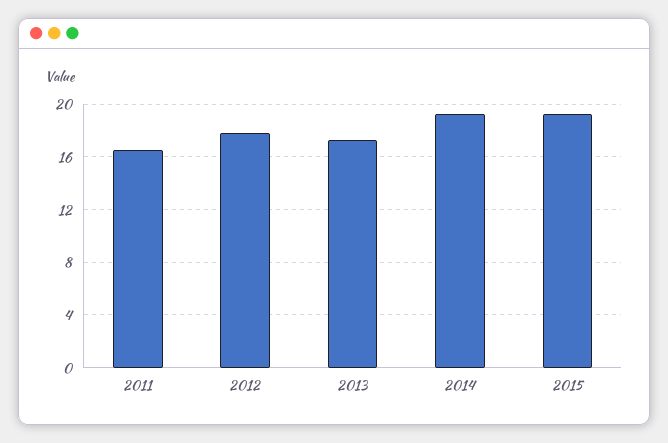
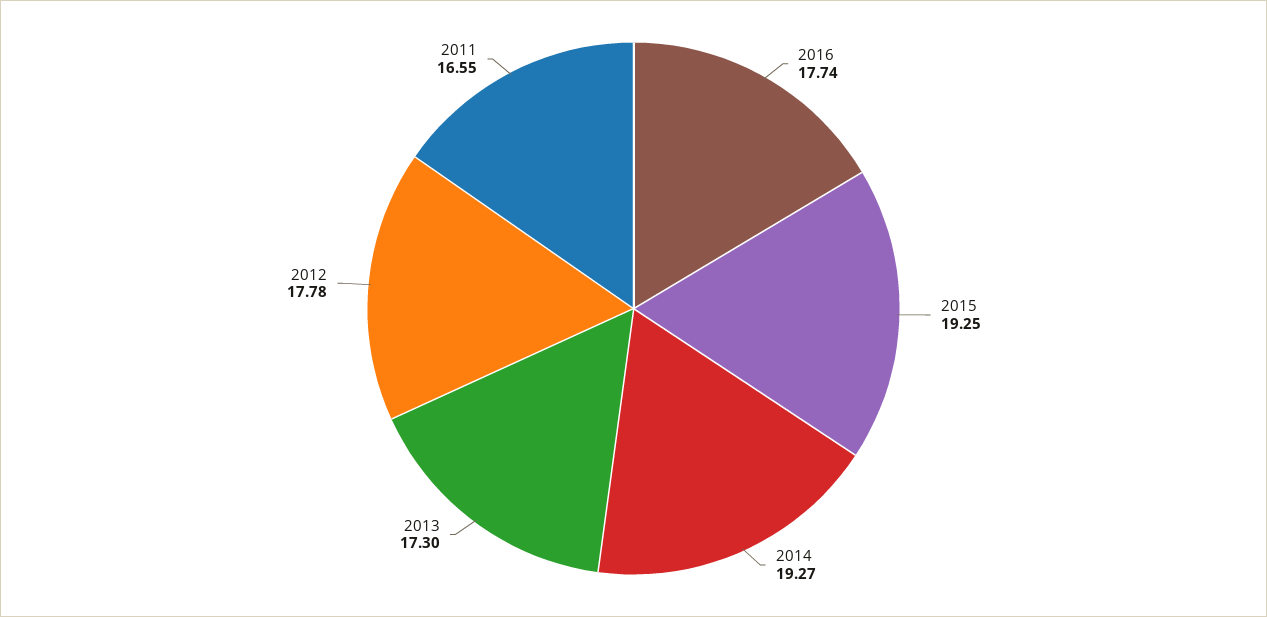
2016: none -> 17.74

